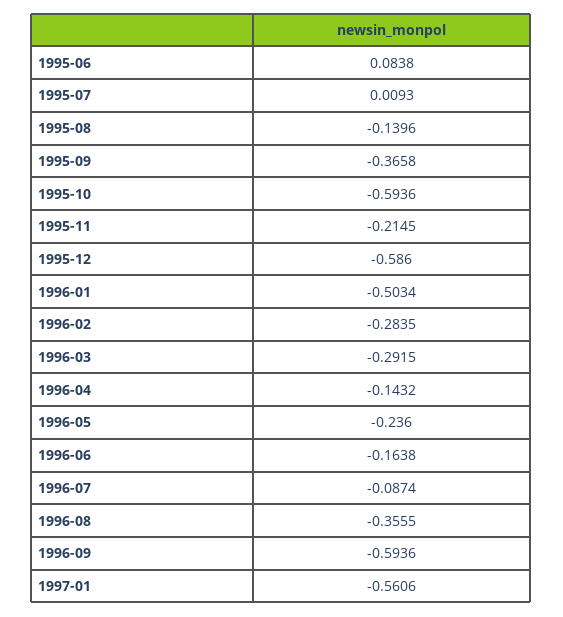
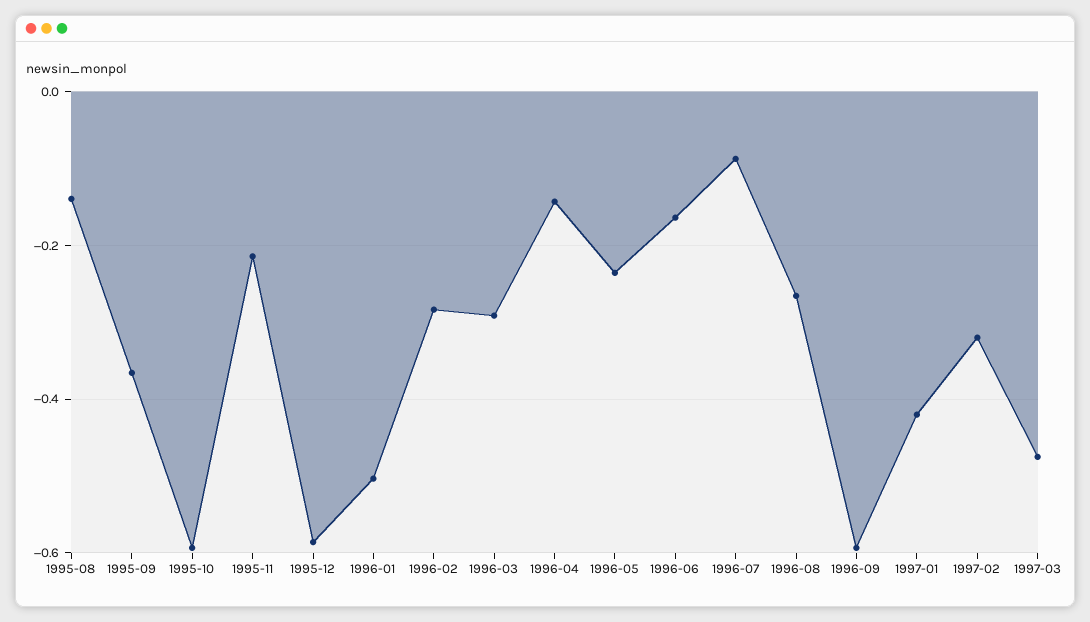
1995-06: 0.0838 -> none
1995-07: 0.0093 -> none
1996-08: -0.3555 -> -0.26
1997-01: -0.5606 -> -0.42
1997-02: none -> -0.32
1997-03: none -> -0.48

